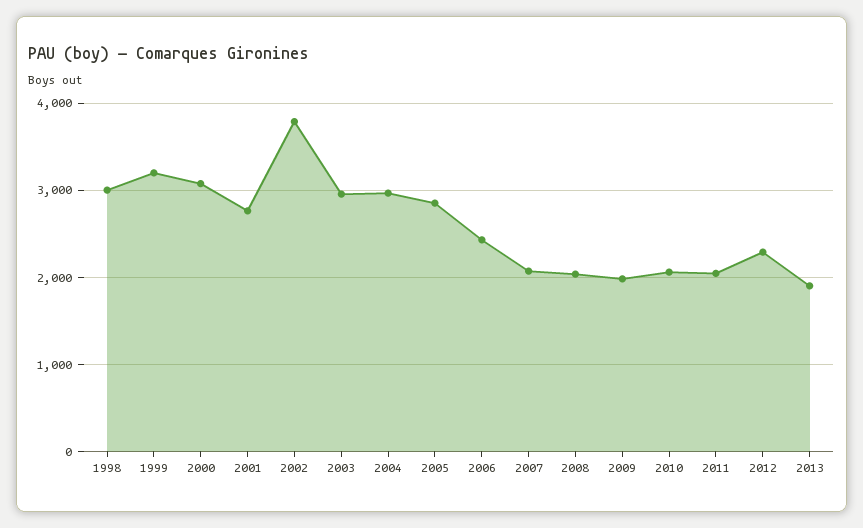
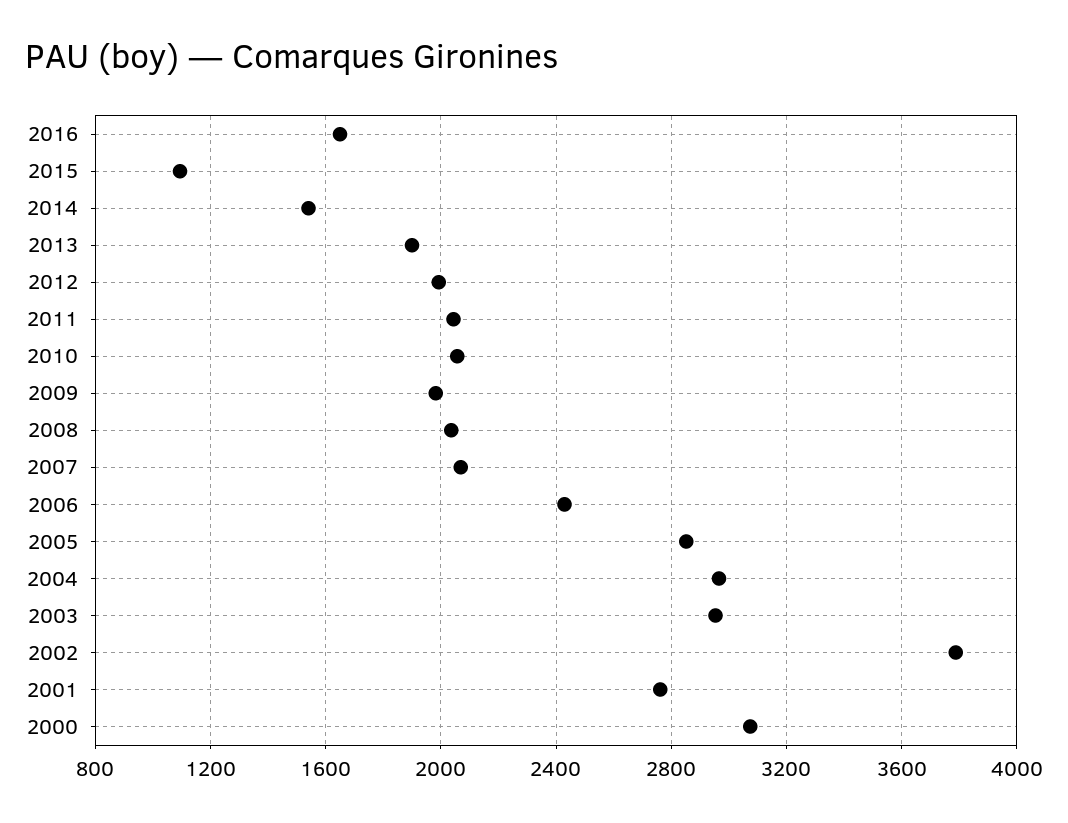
1998: 3000 -> none
1999: 3200 -> none
2012: 2300 -> 2000
2016: none -> 1650
2015: none -> 1100
2014: none -> 1550

